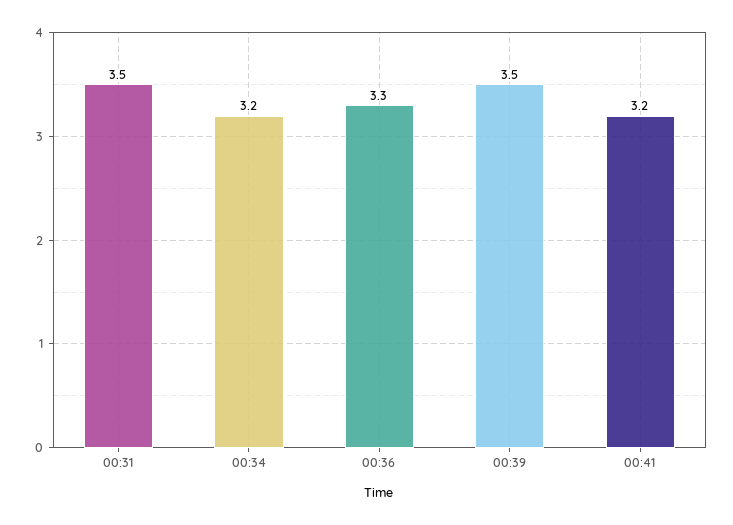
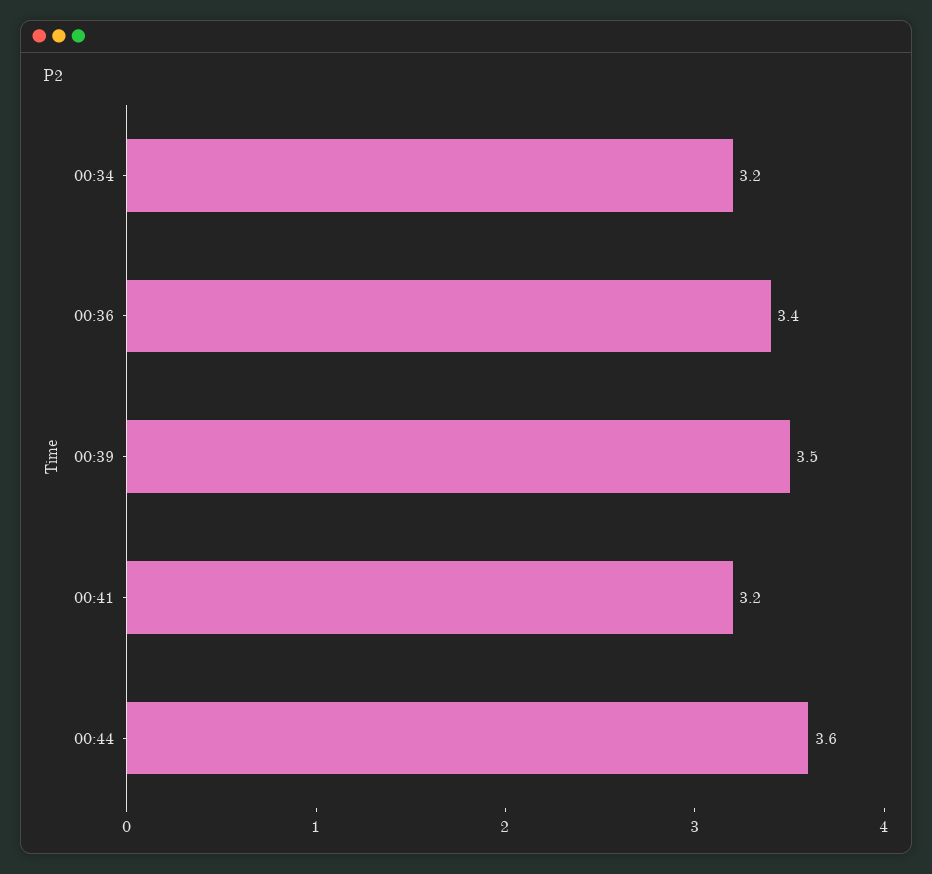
00:31: 3.5 -> none
00:36: 3.3 -> 3.4
00:44: none -> 3.6

